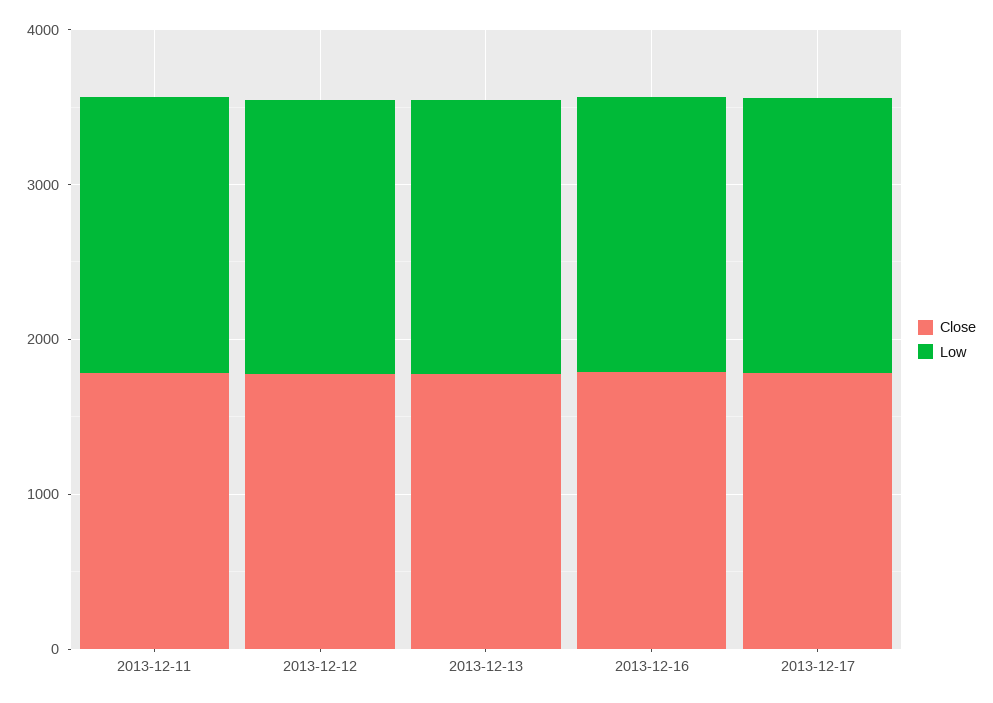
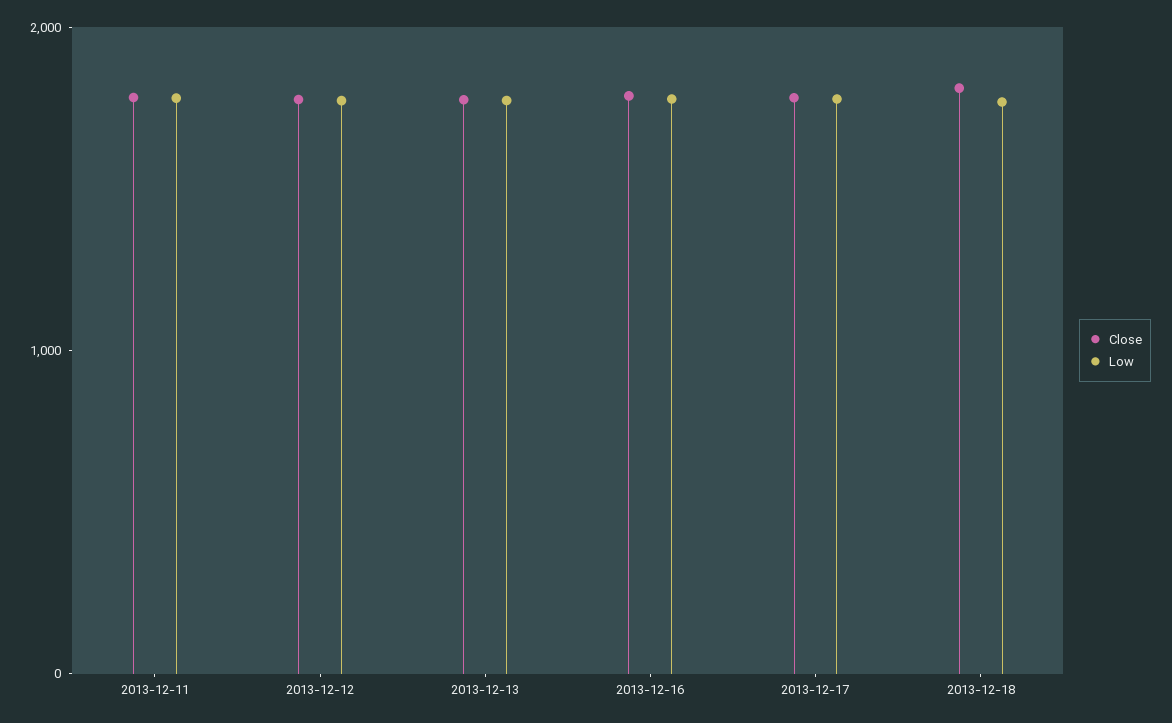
Close, 2013-12-18: none -> 1800
Low, 2013-12-18: none -> 1800

